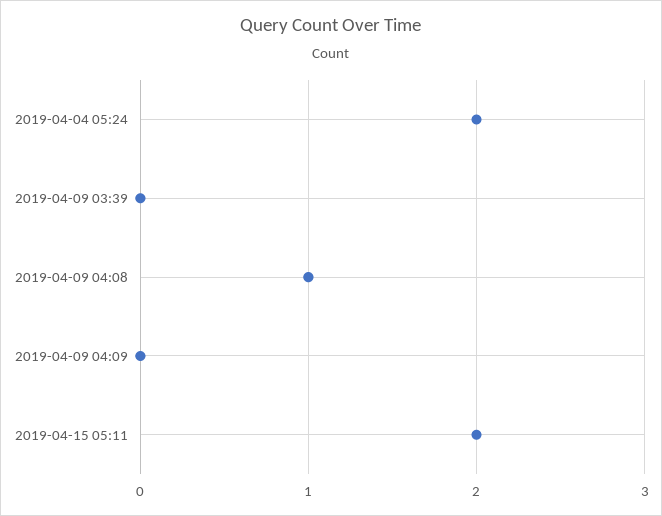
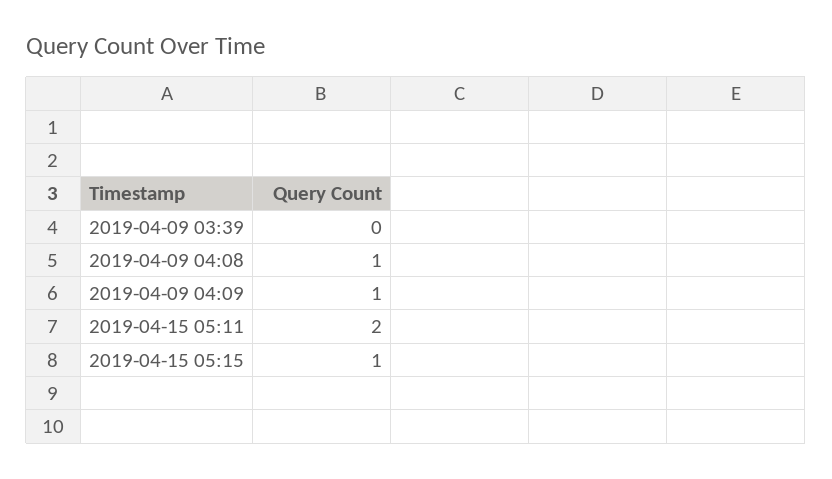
2019-04-04 05:24: 2 -> none
2019-04-09 04:09: 0 -> 1
2019-04-15 05:15: none -> 1

